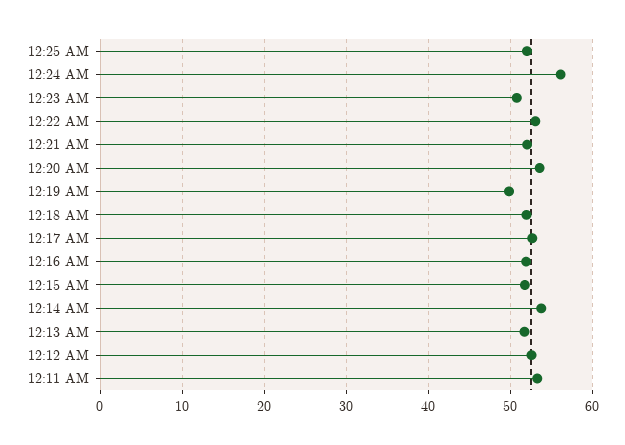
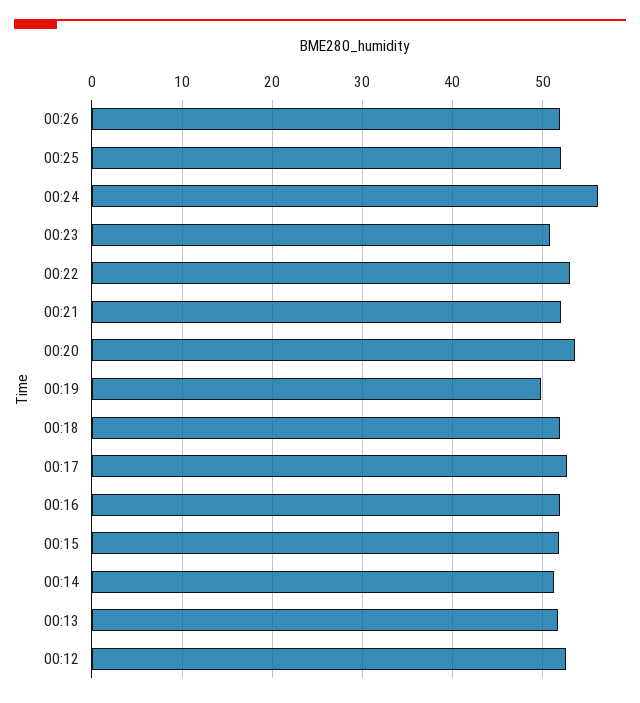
12:14 AM: 54 -> 51
12:11 AM: 53 -> none
00:26: none -> 52

